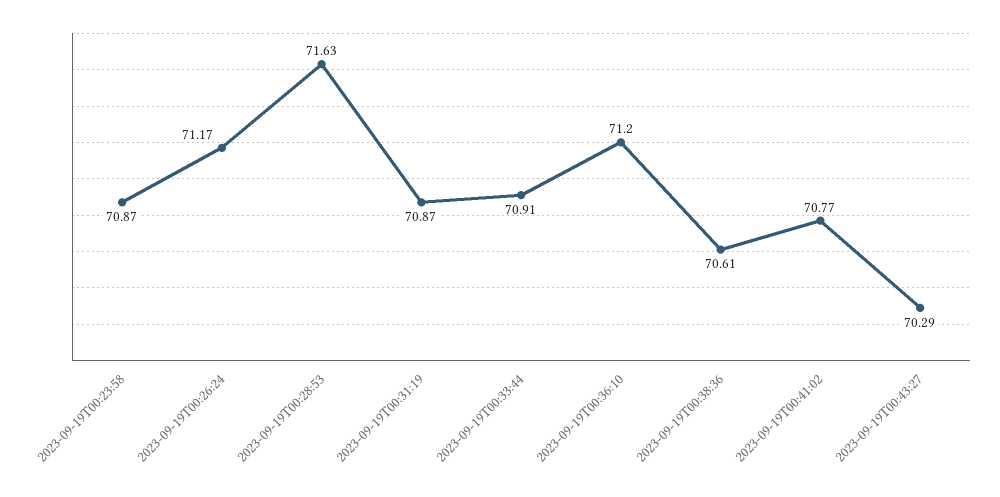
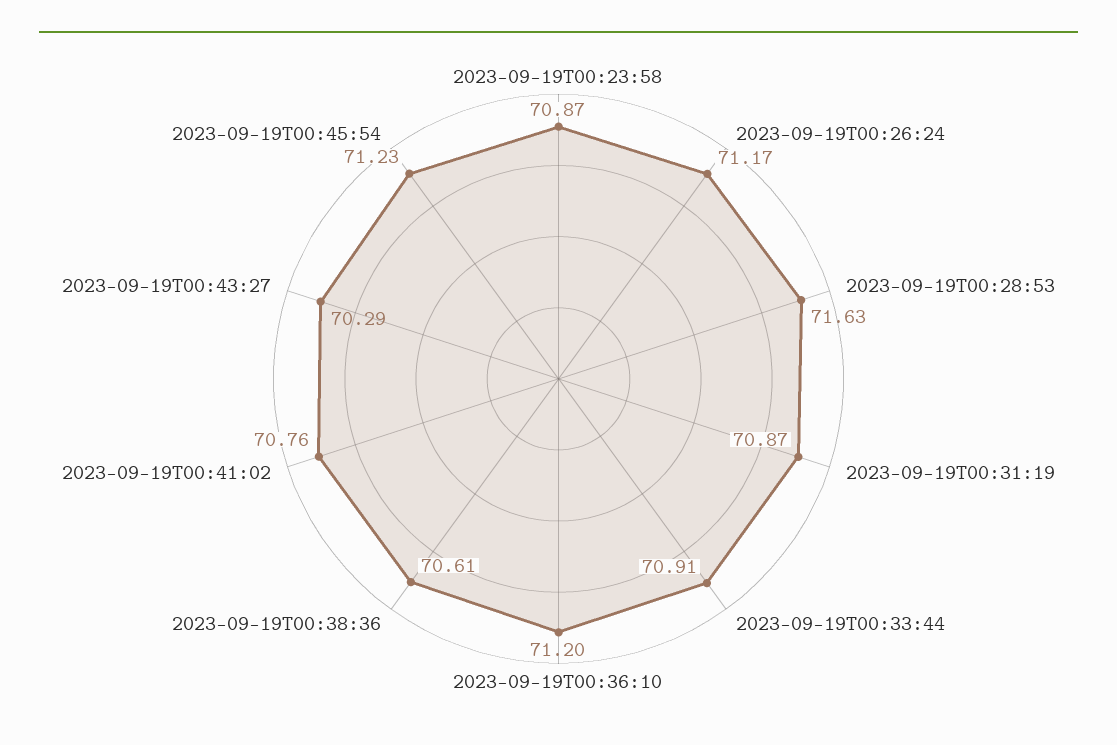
2023-09-19T00:41:02: 70.77 -> 70.76
2023-09-19T00:45:54: none -> 71.23

